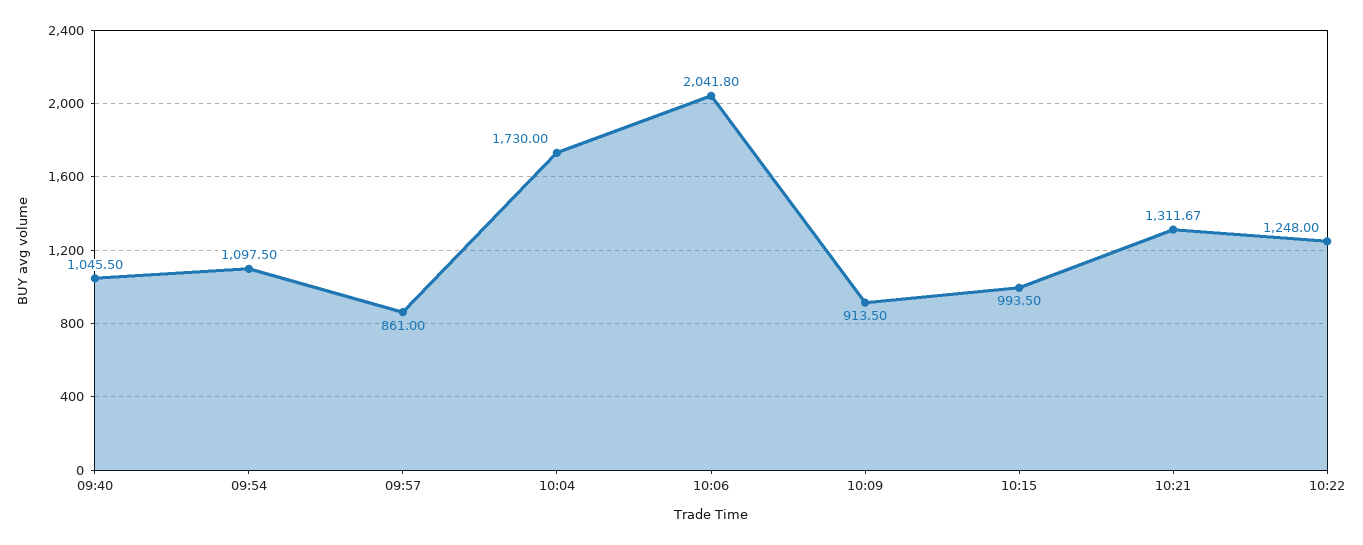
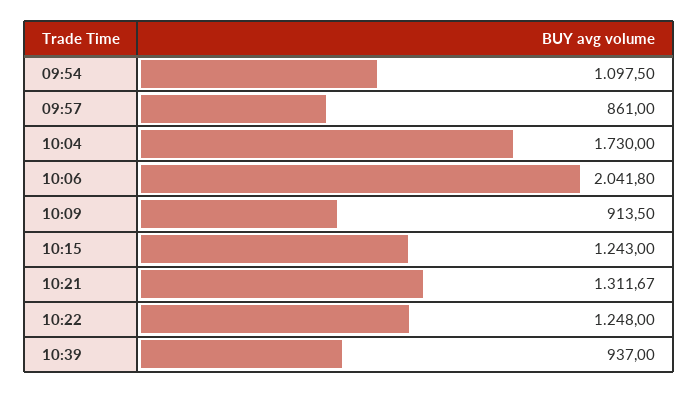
09:40: 1045.5 -> none
10:15: 993.5 -> 1243
10:39: none -> 937

